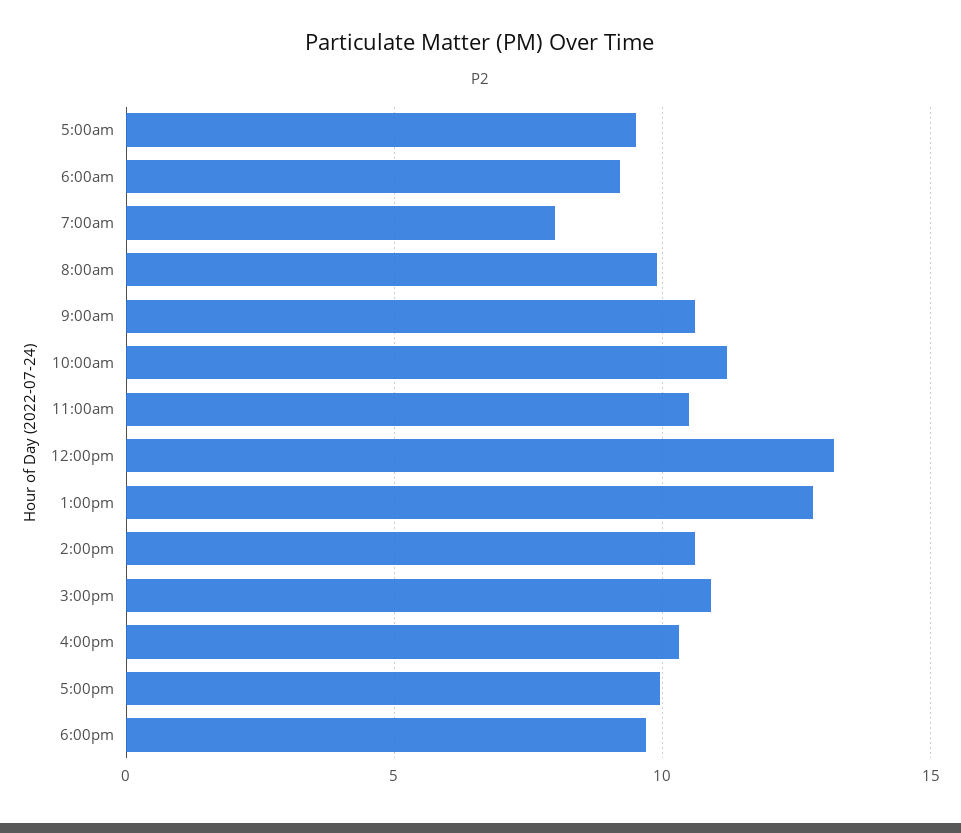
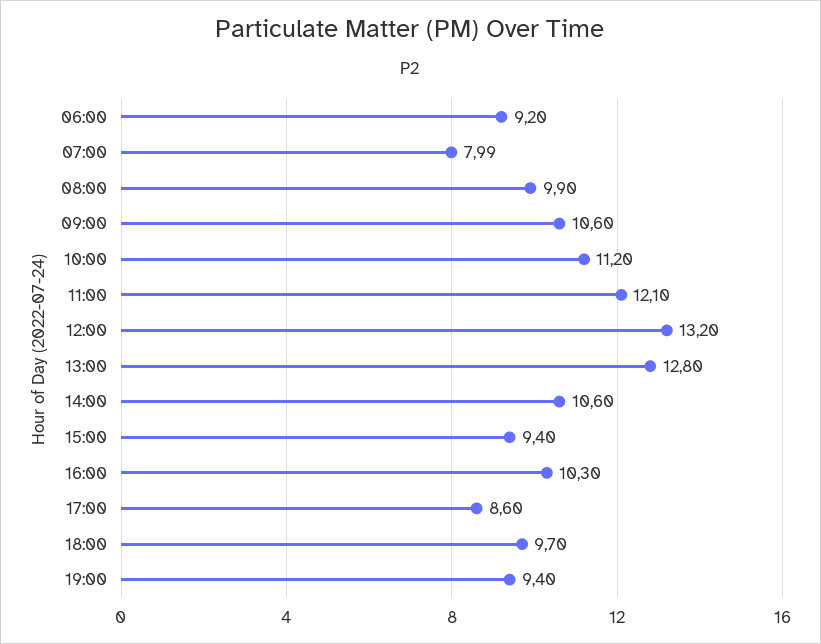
5:00am: 9.5 -> none
11:00am: 10.5 -> 12.1
3:00pm: 11 -> 9.4
5:00pm: 10 -> 8.6
19:00: none -> 9.4

